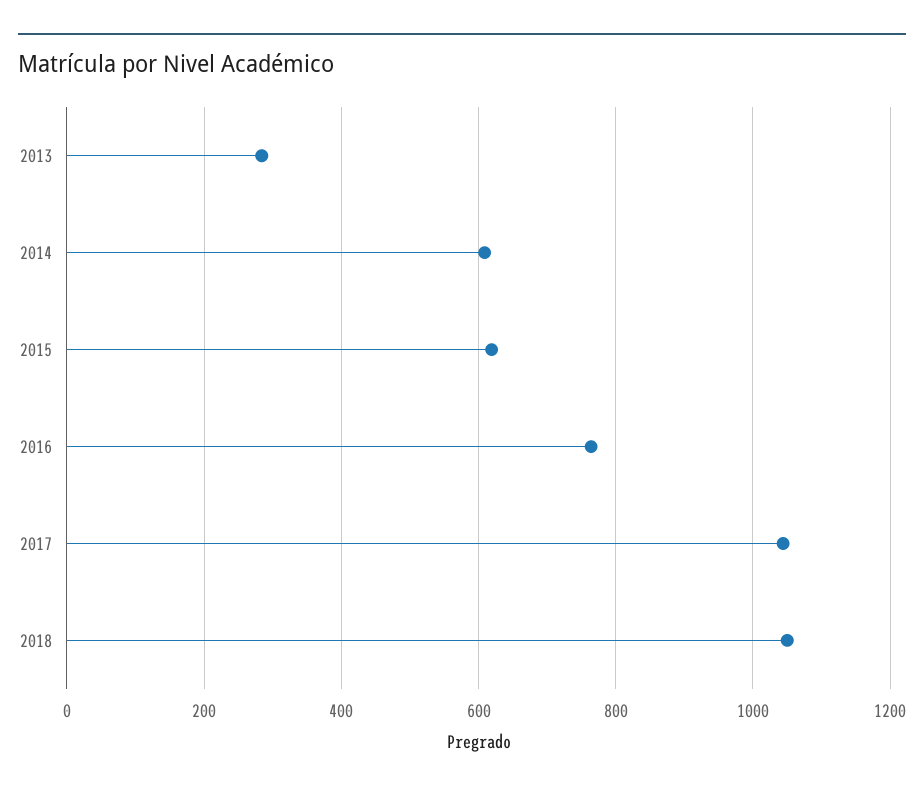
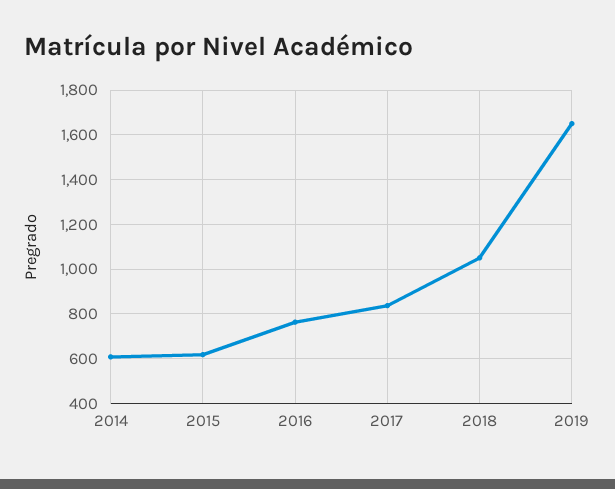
2013: 280 -> none
2017: 1040 -> 850
2019: none -> 1650

